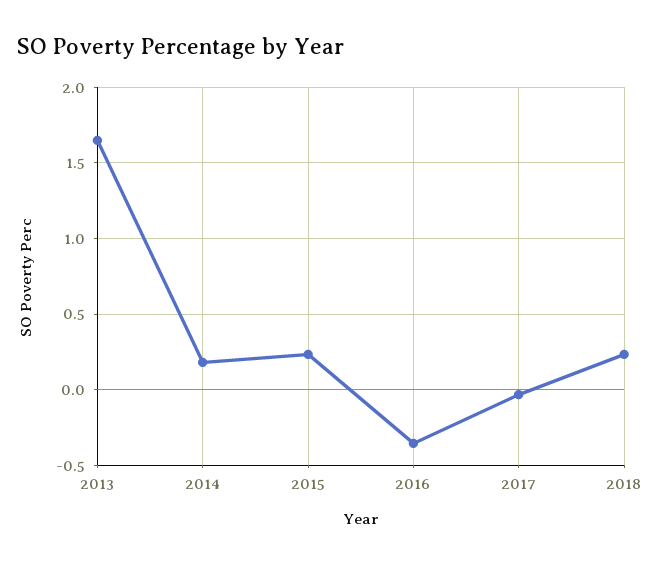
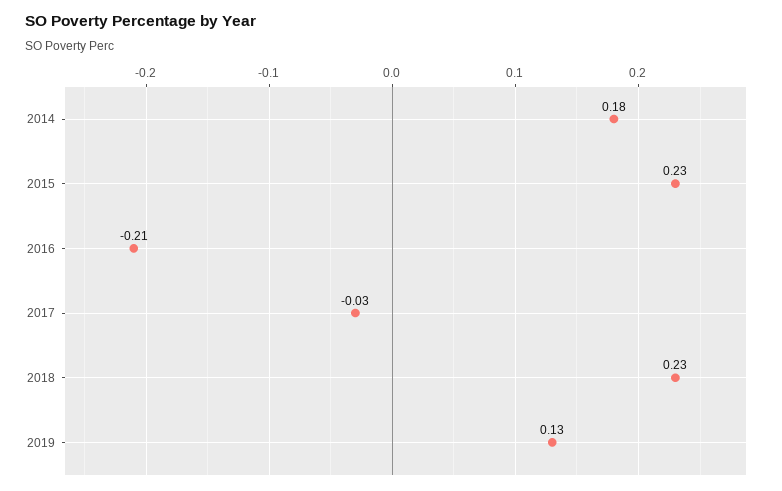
2013: 1.65 -> none
2016: -0.35 -> -0.21
2019: none -> 0.13

